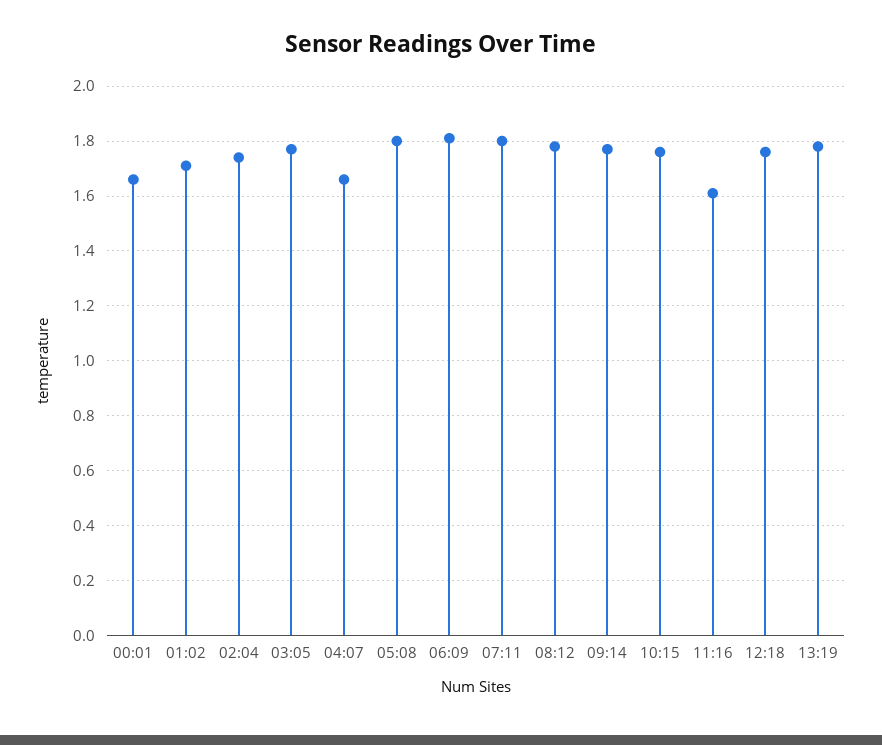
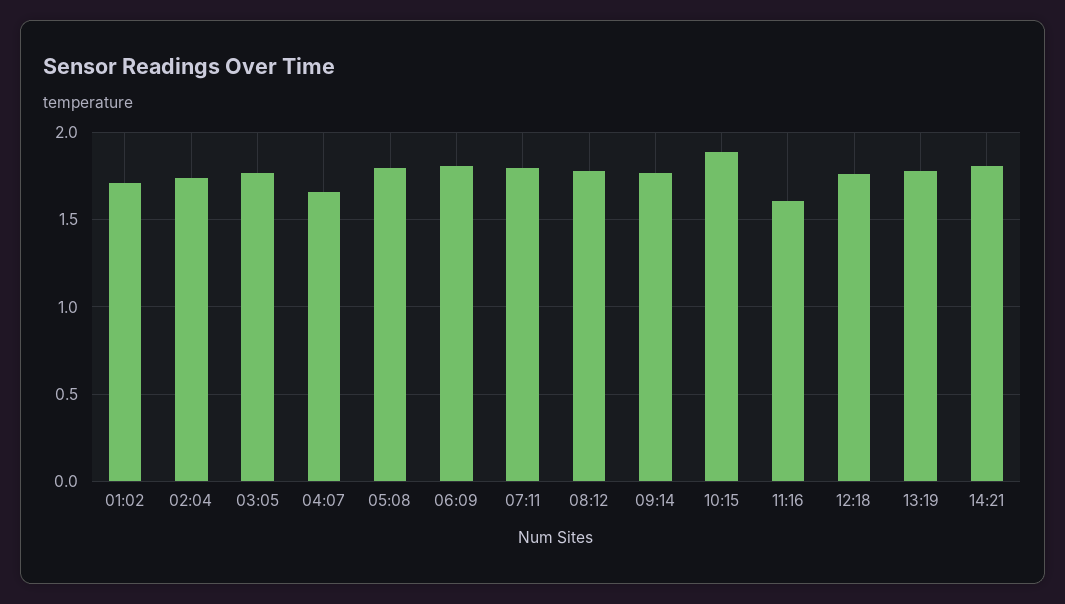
00:01: 1.65 -> none
10:15: 1.75 -> 1.9
14:21: none -> 1.8

